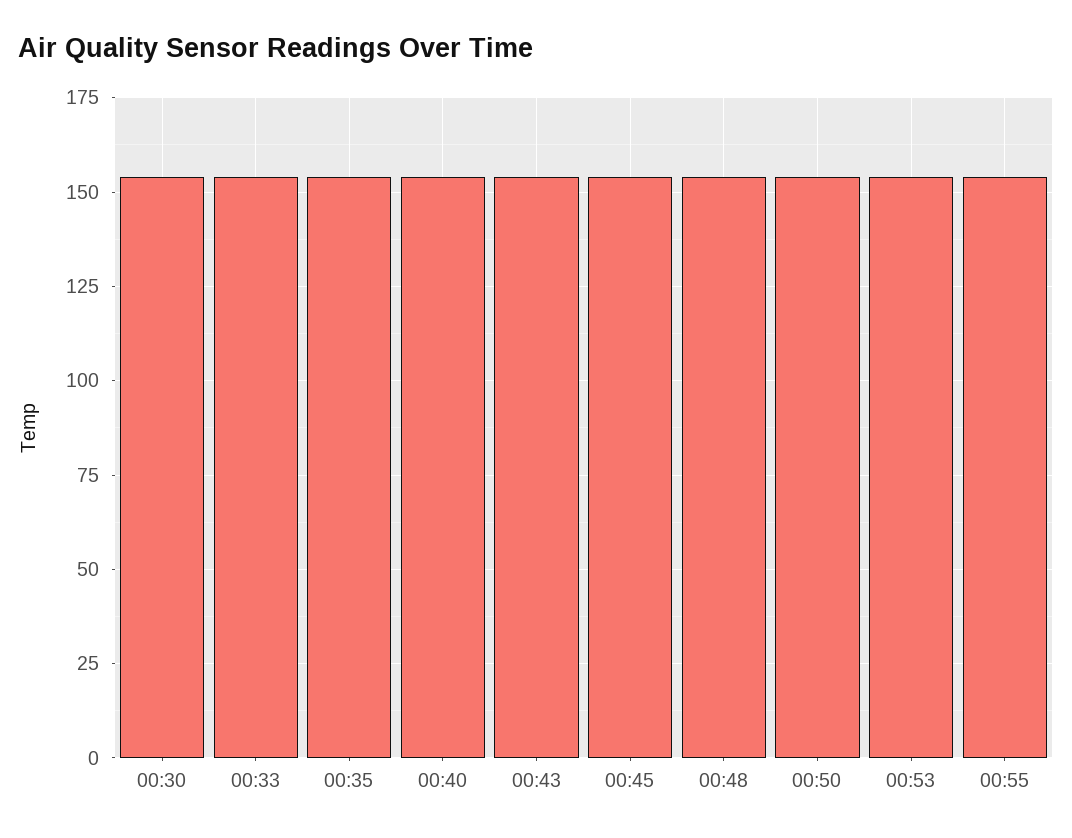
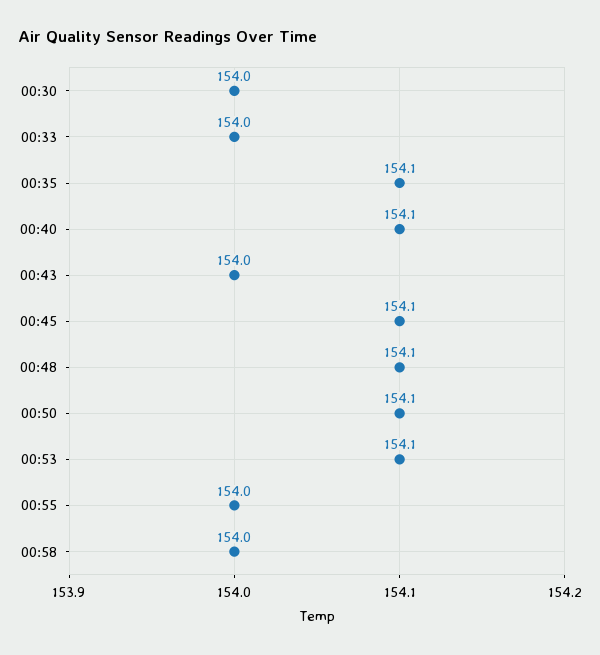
00:58: none -> 154

